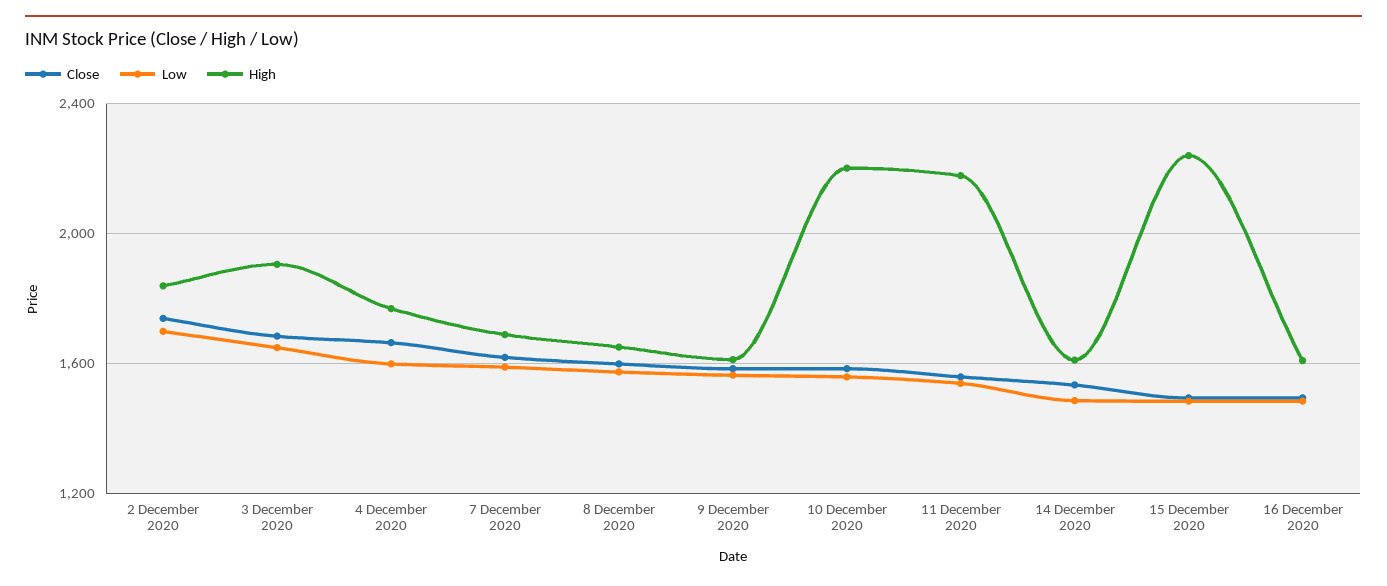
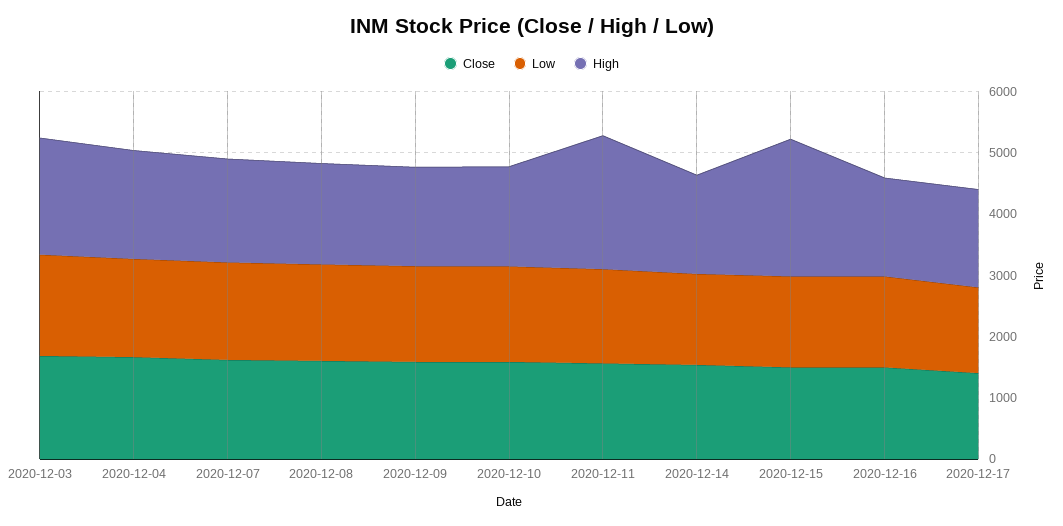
Close, 2 December 2020: 1750 -> none
Low, 2 December 2020: 1700 -> none
High, 2 December 2020: 1850 -> none
High, 10 December 2020: 2200 -> 1600
Close, 2020-12-17: none -> 1400
Low, 2020-12-17: none -> 1400
High, 2020-12-17: none -> 1600

